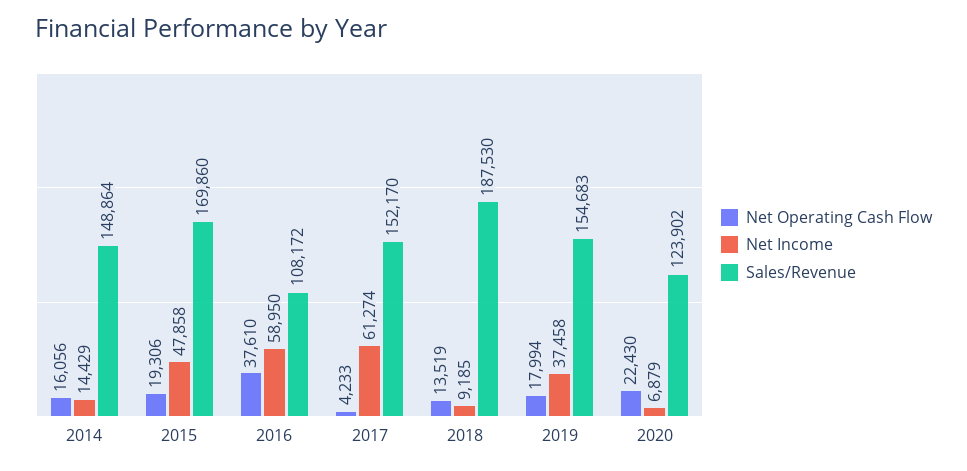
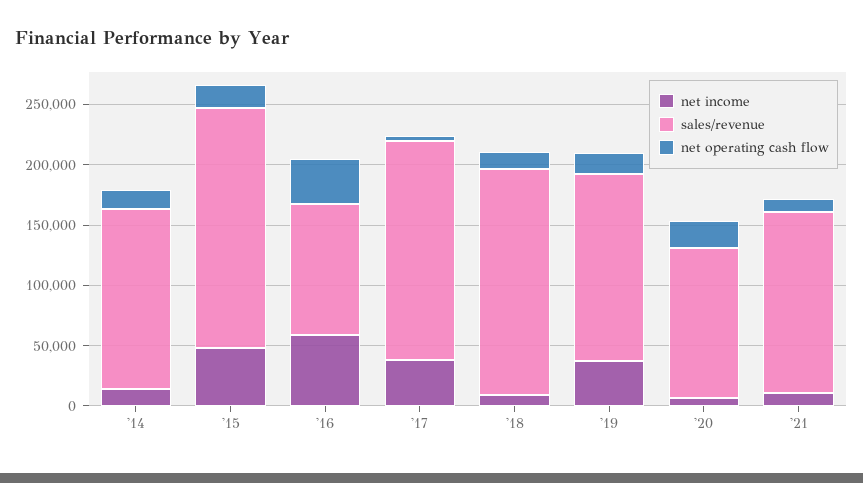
Sales/Revenue, 2015: 169860 -> 200000
Net Income, 2017: 61274 -> 40000
Sales/Revenue, 2017: 152170 -> 180000
Net Income, '21: none -> 10000
Sales/Revenue, '21: none -> 150000
Net Operating Cash Flow, '21: none -> 10000

